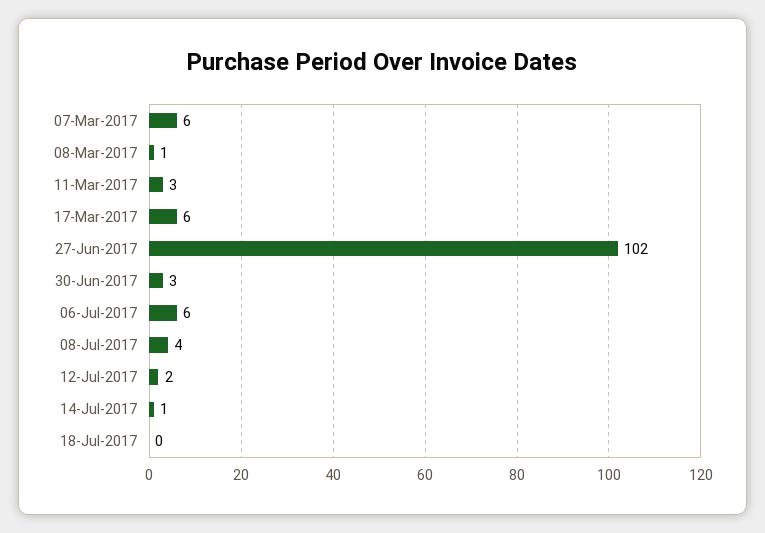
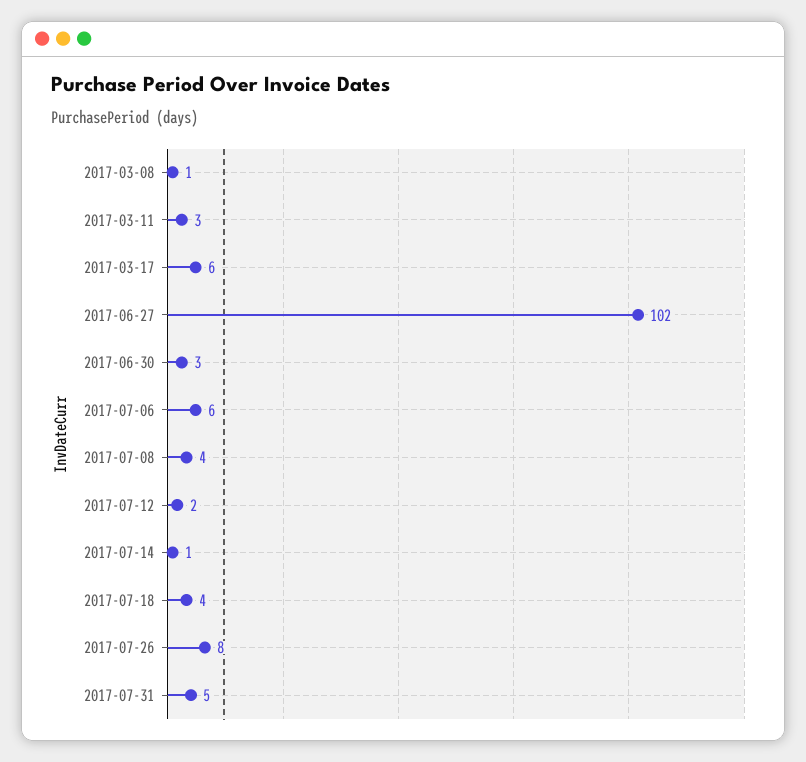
07-Mar-2017: 6 -> none
18-Jul-2017: 0 -> 4
2017-07-26: none -> 8
2017-07-31: none -> 5

